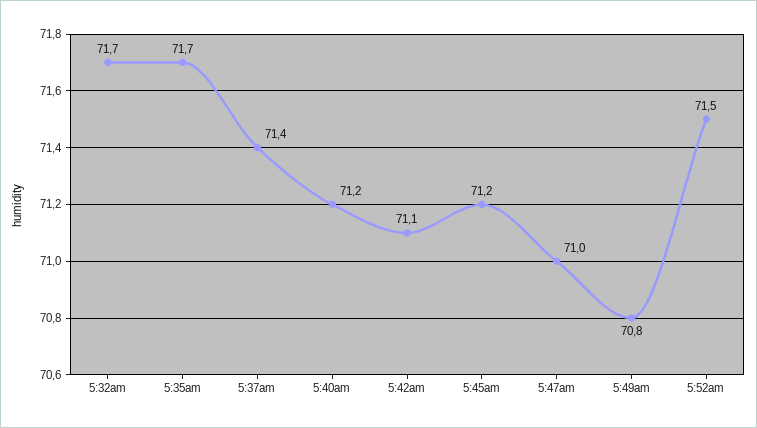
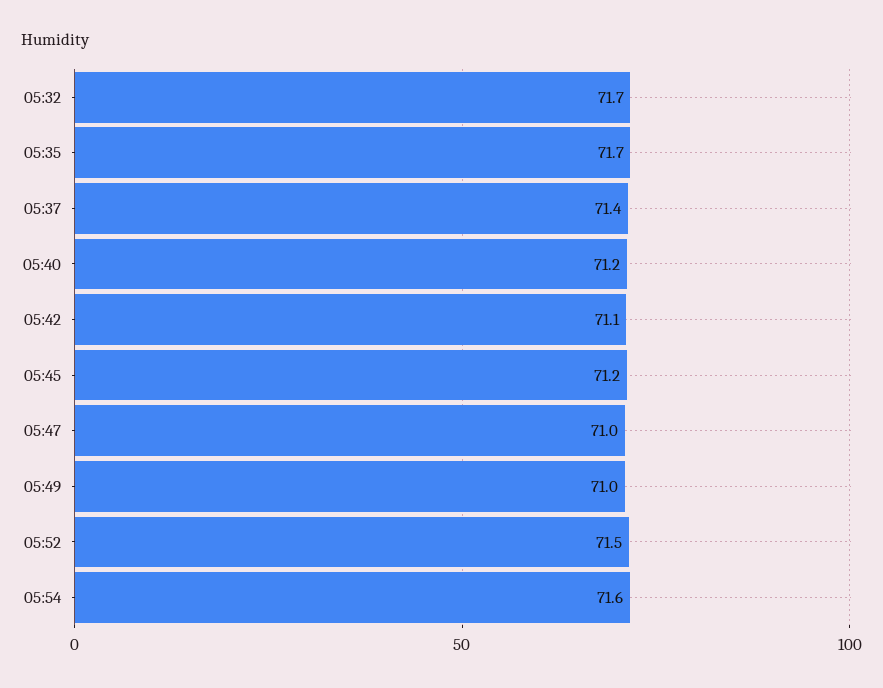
5:49am: 70.8 -> 71
05:54: none -> 71.6

